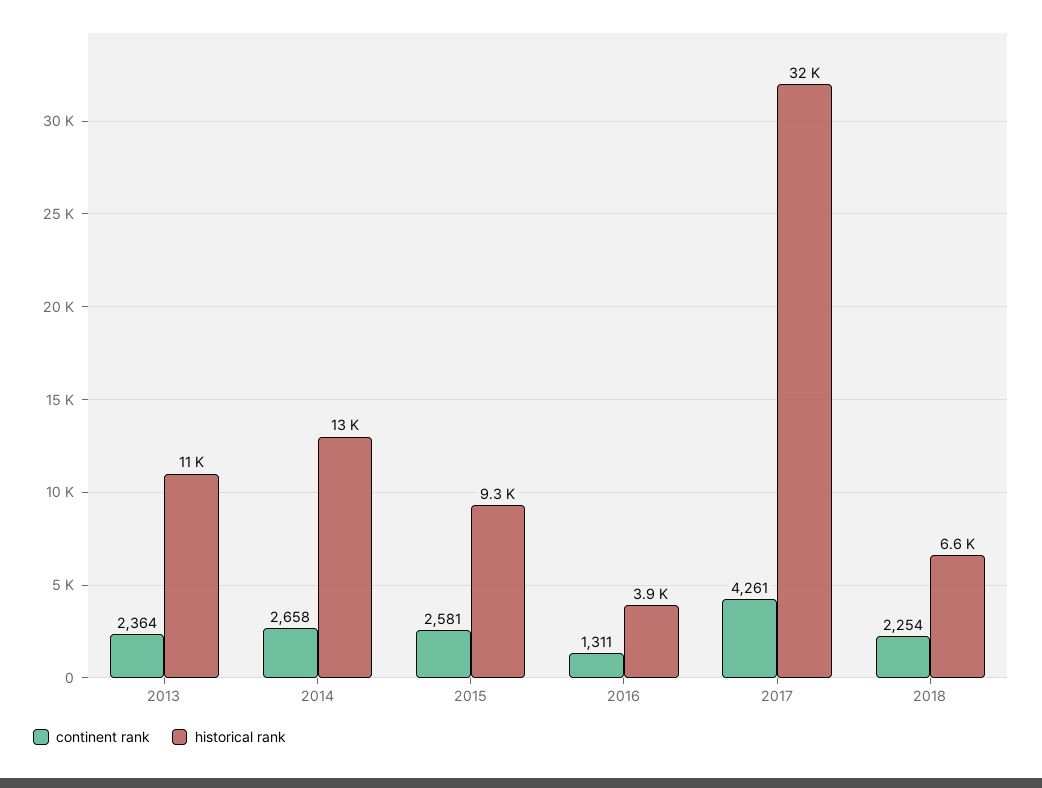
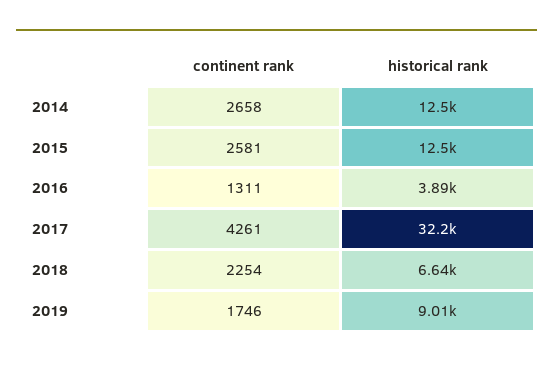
continent rank, 2013: 2364 -> none
historical rank, 2013: 11000 -> none
historical rank, 2015: 9300 -> 12500
continent rank, 2019: none -> 1746
historical rank, 2019: none -> 9010

